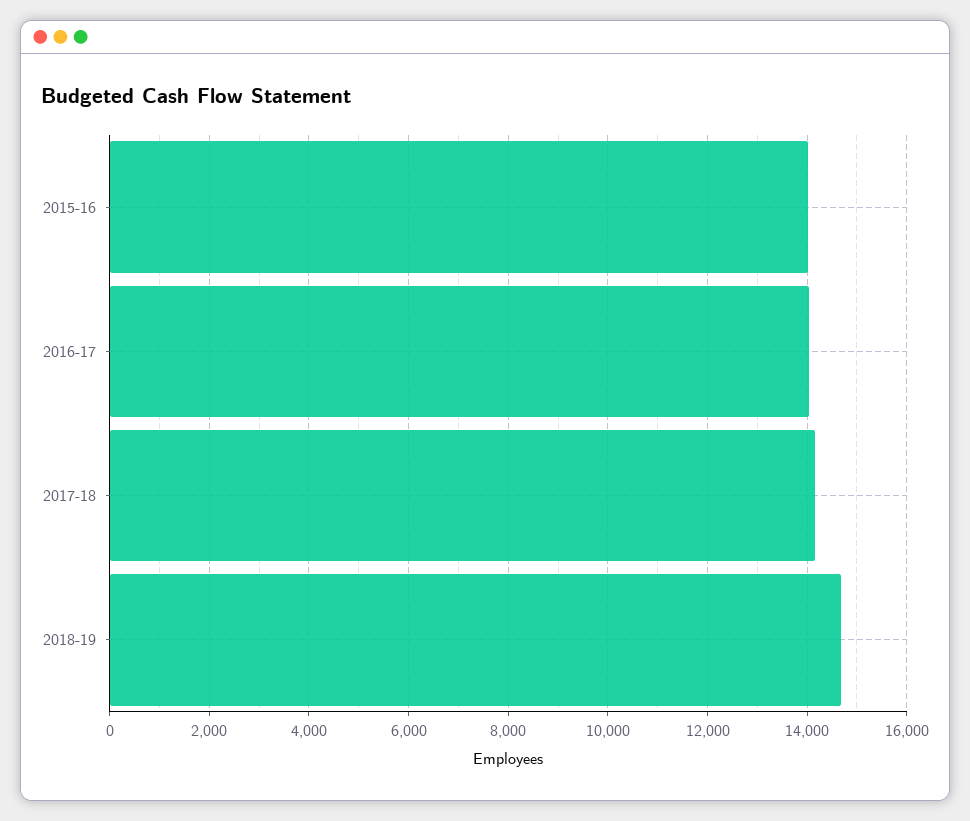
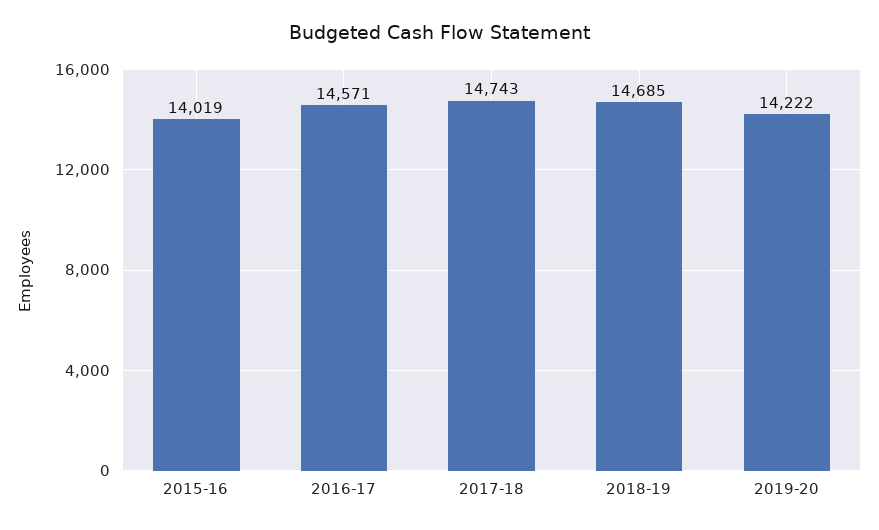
2016-17: 14000 -> 14571
2017-18: 14200 -> 14743
2019-20: none -> 14222

